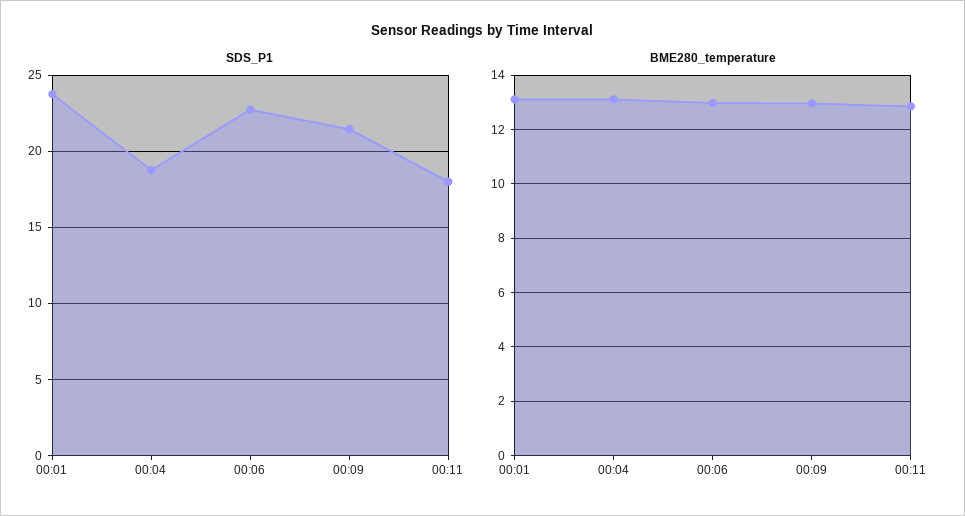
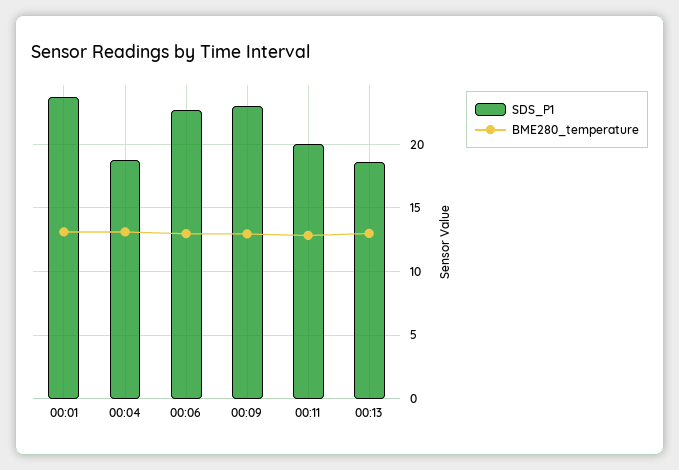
SDS_P1, 00:09: 21.5 -> 23
SDS_P1, 00:11: 18 -> 20
SDS_P1, 00:13: none -> 18.5
BME280_temperature, 00:13: none -> 13

